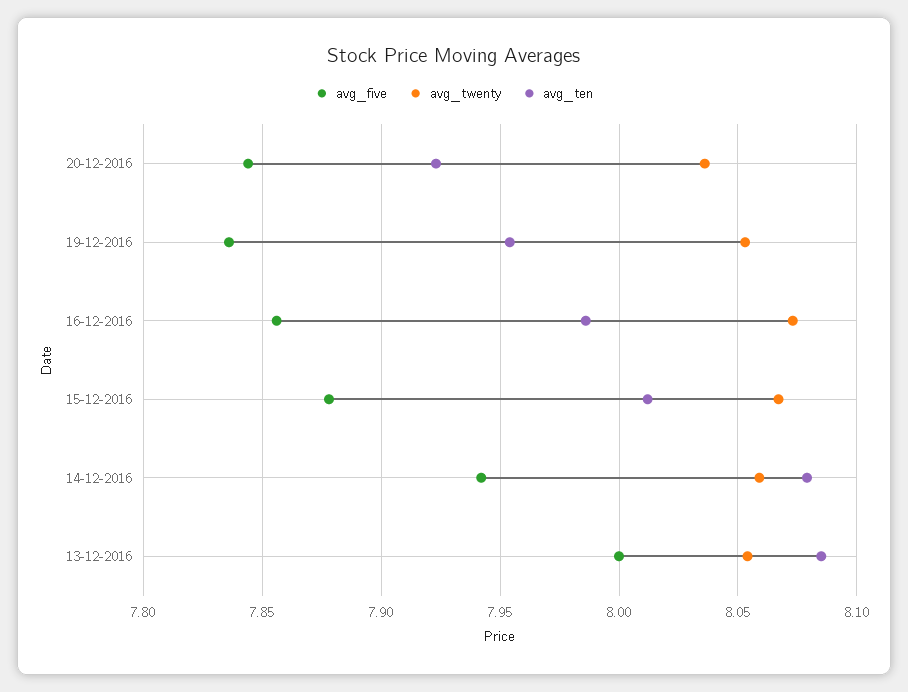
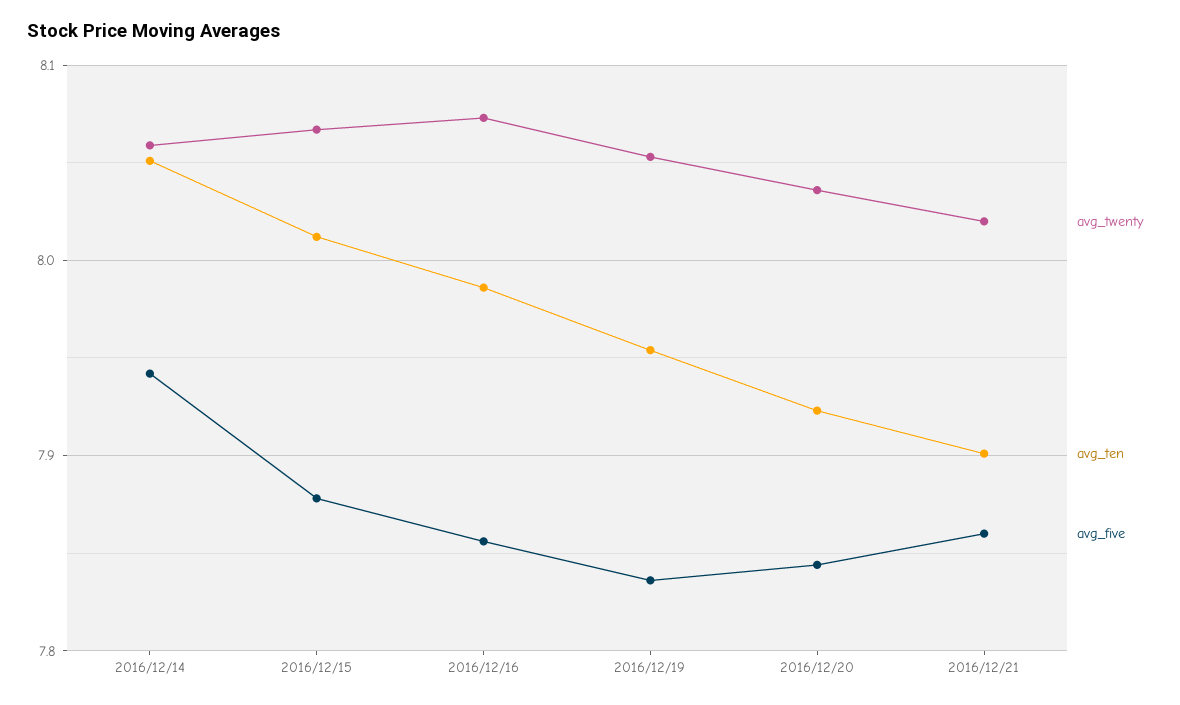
avg_ten, 14-12-2016: 8.08 -> 8.05
avg_five, 13-12-2016: 8 -> none
avg_twenty, 13-12-2016: 8.055 -> none
avg_ten, 13-12-2016: 8.085 -> none
avg_twenty, 2016/12/21: none -> 8.02
avg_ten, 2016/12/21: none -> 7.9
avg_five, 2016/12/21: none -> 7.86

